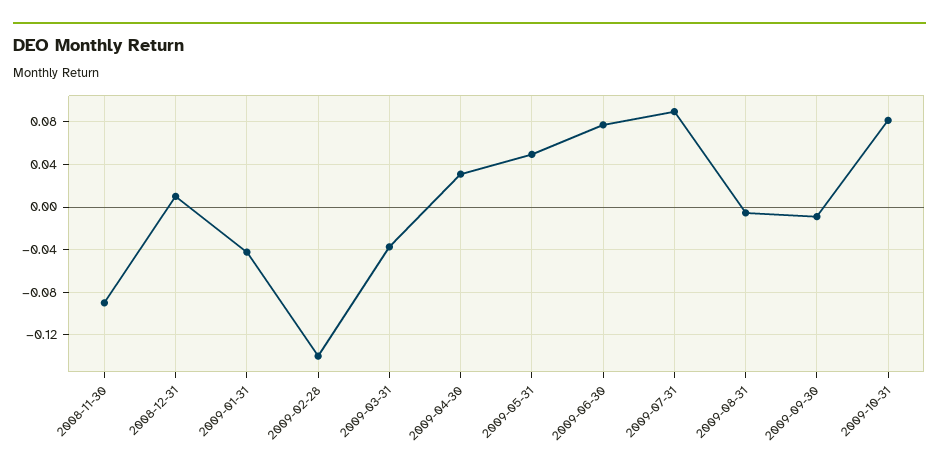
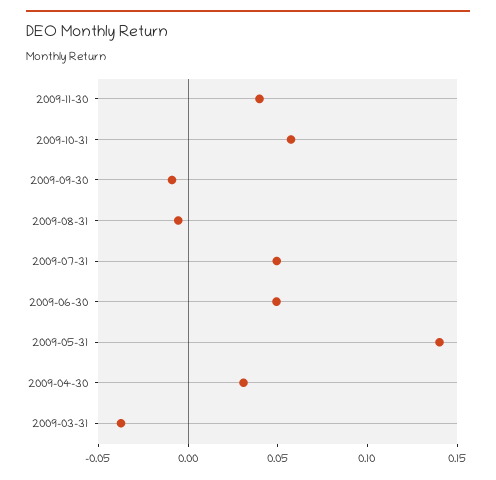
2008-11-30: -0.09 -> none
2008-12-31: 0.01 -> none
2009-01-31: -0.04 -> none
2009-02-28: -0.14 -> none
2009-05-31: 0.05 -> 0.14
2009-06-30: 0.08 -> 0.05
2009-07-31: 0.09 -> 0.05
2009-10-31: 0.08 -> 0.06
2009-11-30: none -> 0.04

